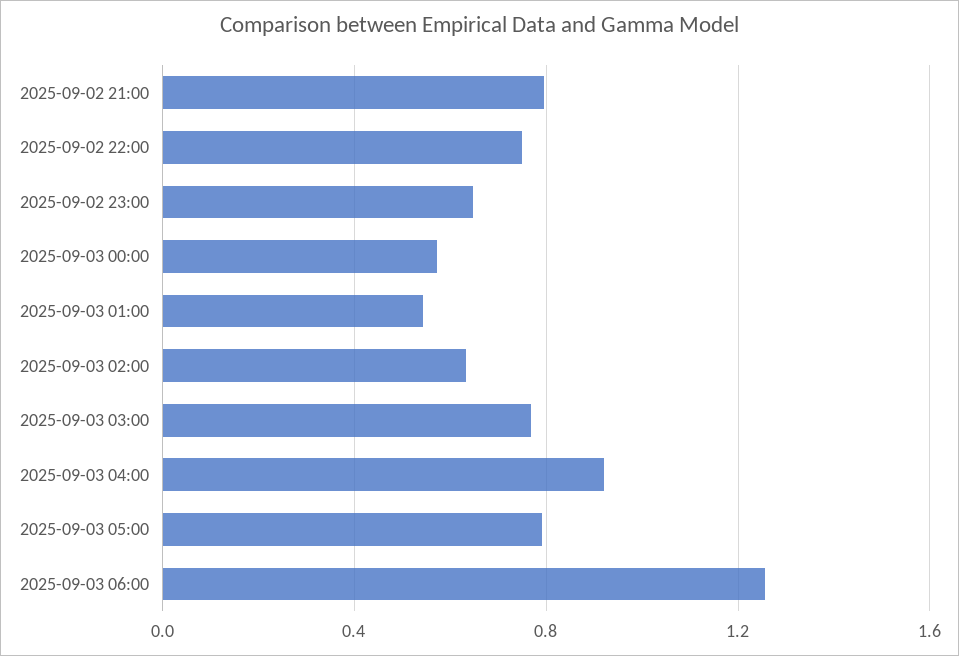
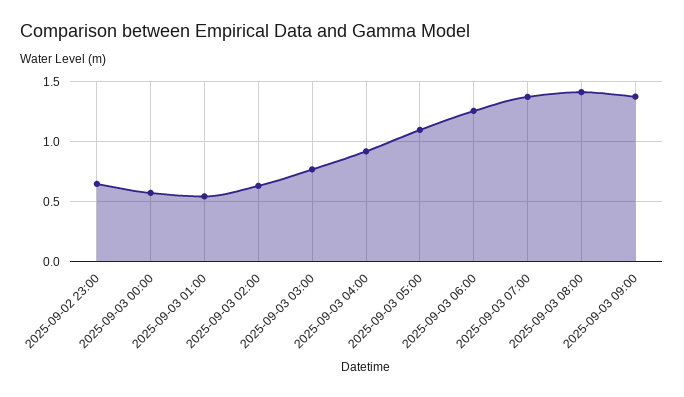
2025-09-02 21:00: 0.8 -> none
2025-09-02 22:00: 0.75 -> none
2025-09-03 05:00: 0.8 -> 1.1
2025-09-03 07:00: none -> 1.4
2025-09-03 08:00: none -> 1.4
2025-09-03 09:00: none -> 1.4

